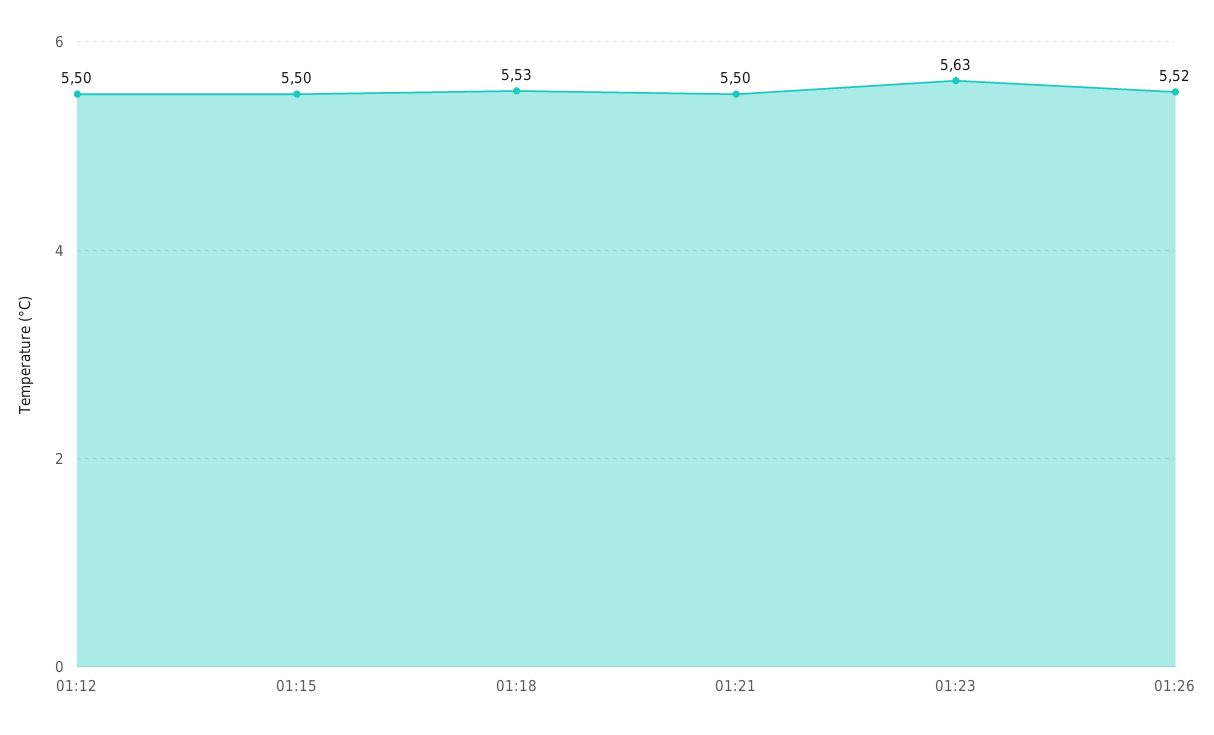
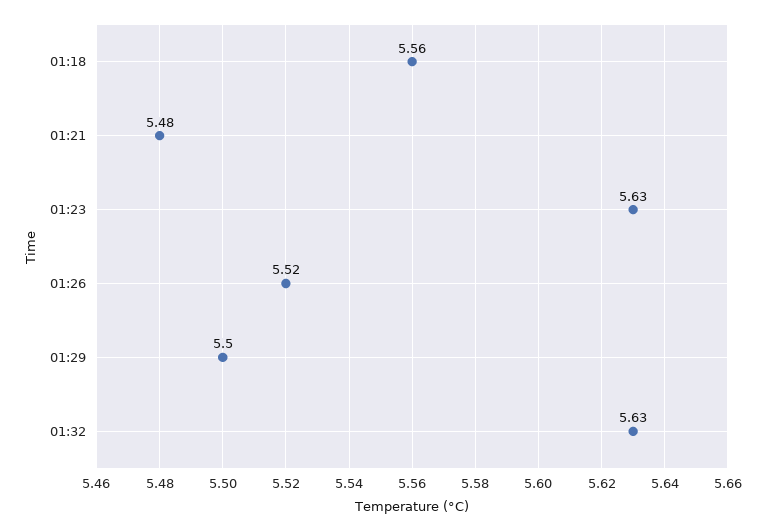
01:12: 5.5 -> none
01:15: 5.5 -> none
01:18: 5.53 -> 5.56
01:21: 5.5 -> 5.48
01:29: none -> 5.5
01:32: none -> 5.63

